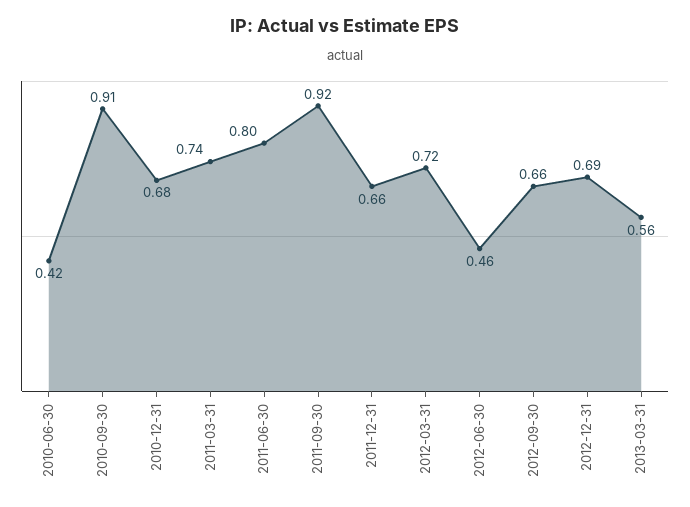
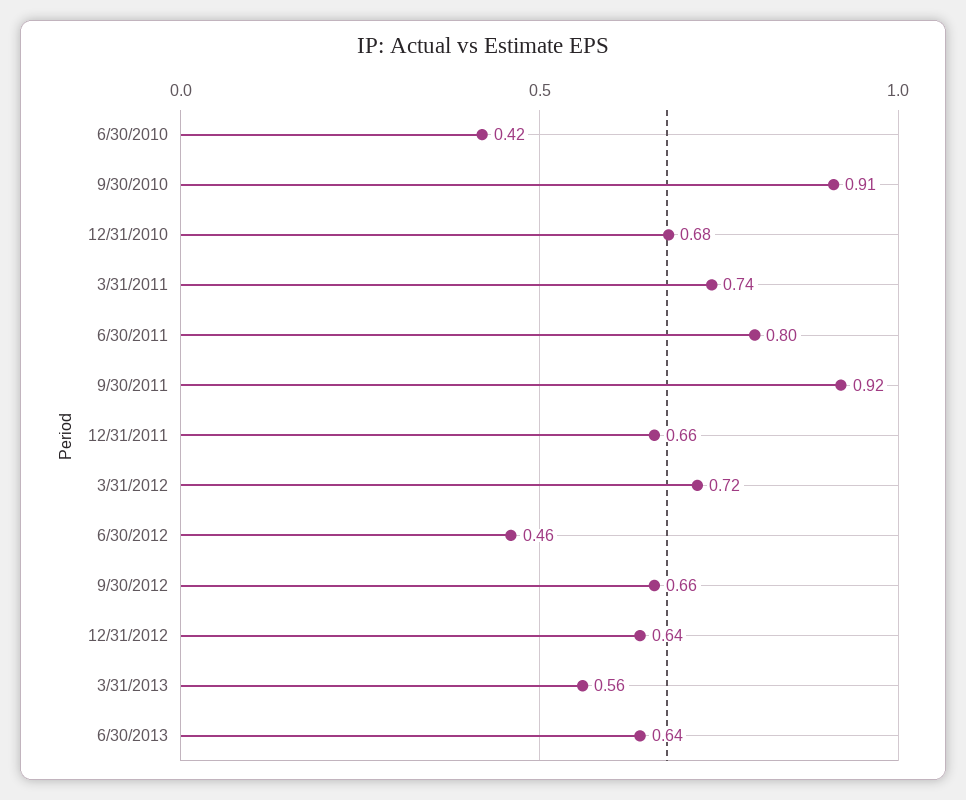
2012-12-31: 0.69 -> 0.64
6/30/2013: none -> 0.64

